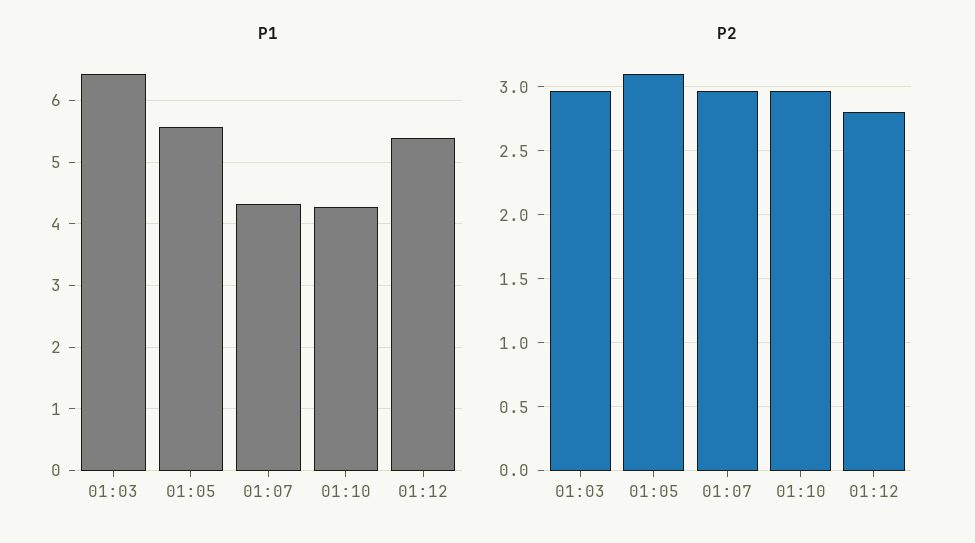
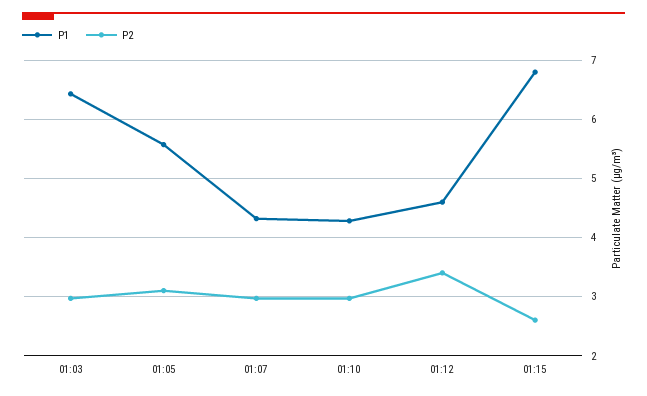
P1, 01:12: 5.4 -> 4.6
P2, 01:12: 2.8 -> 3.4
P1, 01:15: none -> 6.8
P2, 01:15: none -> 2.6

